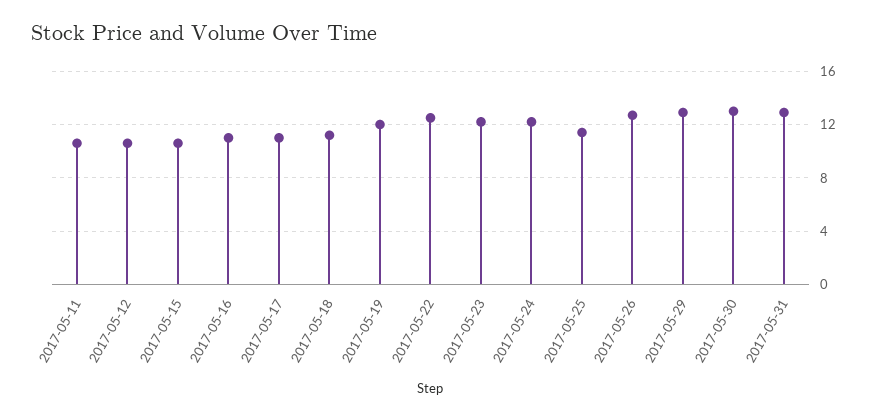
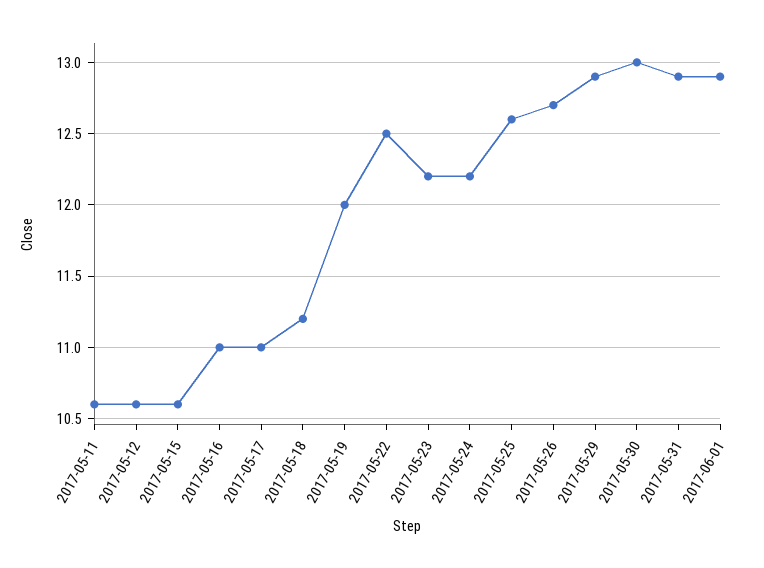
2017-05-25: 11.5 -> 12.6
2017-06-01: none -> 12.9

